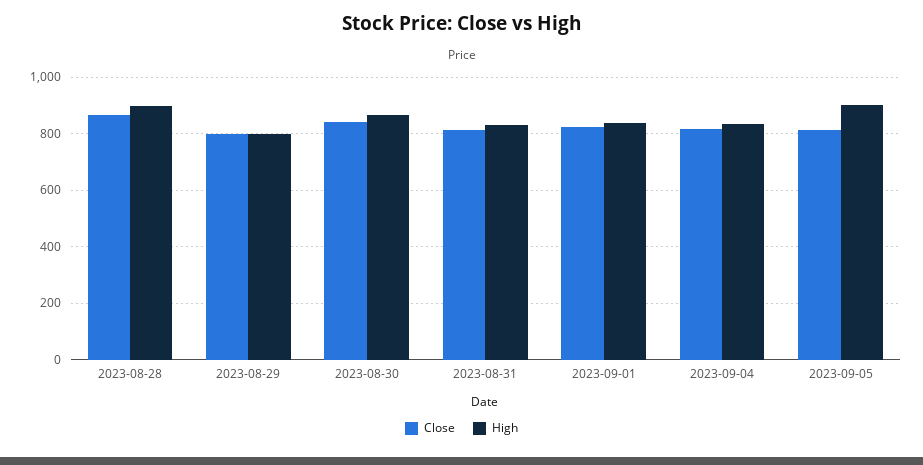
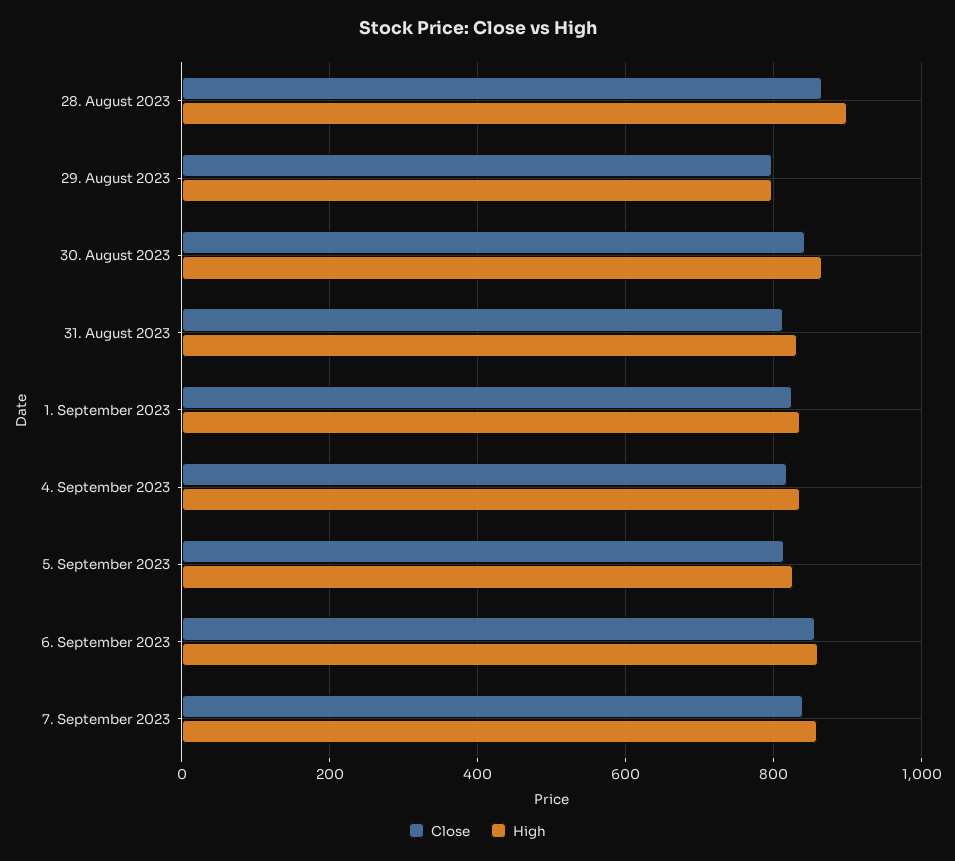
High, 2023-09-05: 900 -> 820
Close, 6. September 2023: none -> 860
High, 6. September 2023: none -> 860
Close, 7. September 2023: none -> 840
High, 7. September 2023: none -> 860

